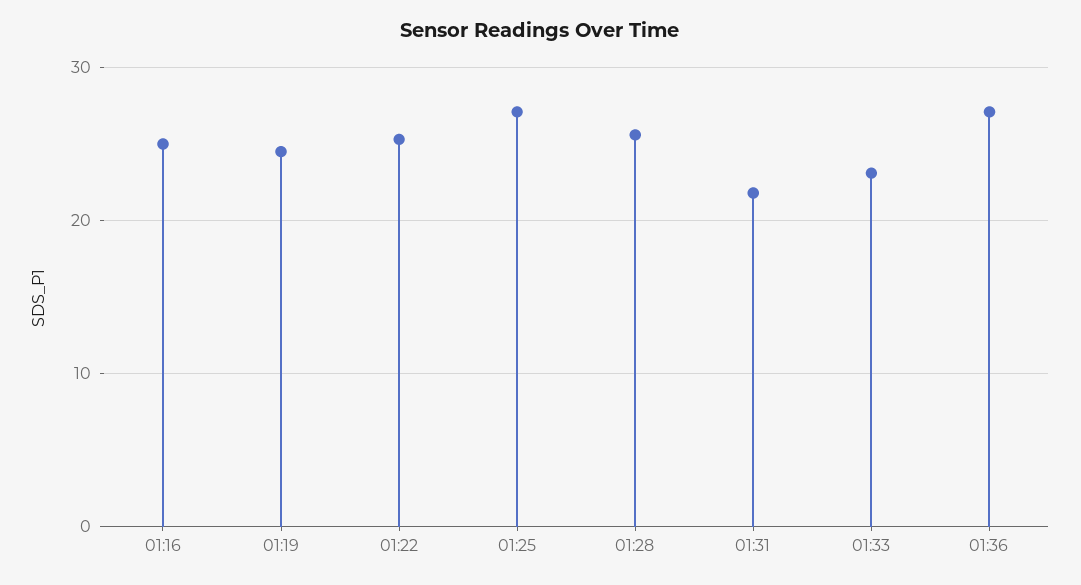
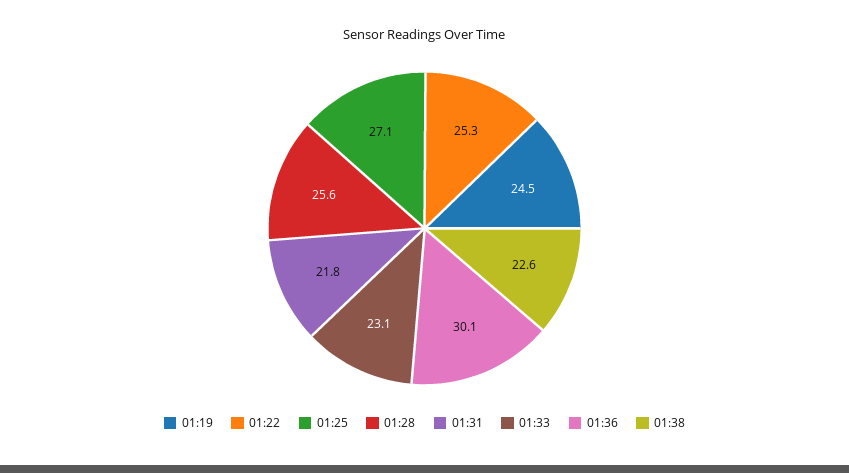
01:16: 25 -> none
01:36: 27 -> 30.1
01:38: none -> 22.6

